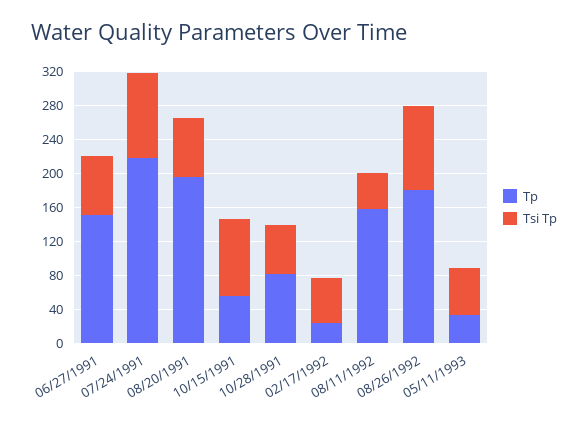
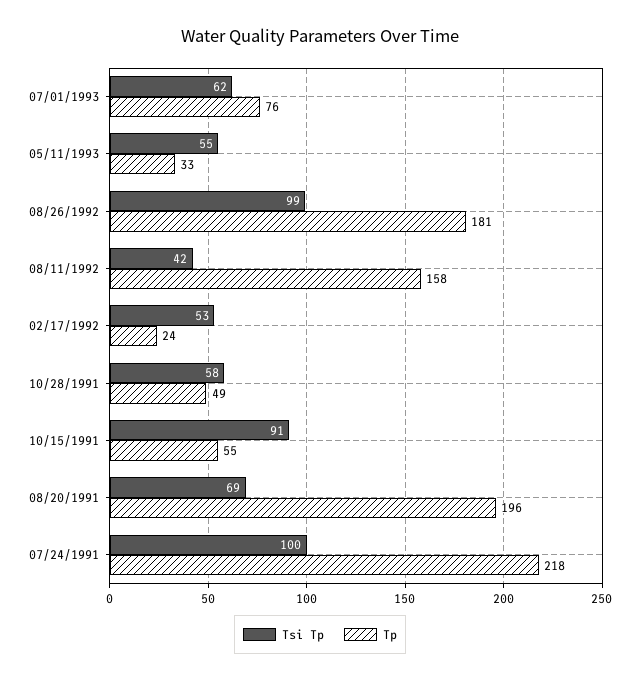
Tp, 06/27/1991: 150 -> none
Tsi Tp, 06/27/1991: 70 -> none
Tp, 10/28/1991: 80 -> 49
Tsi Tp, 07/01/1993: none -> 62
Tp, 07/01/1993: none -> 76

